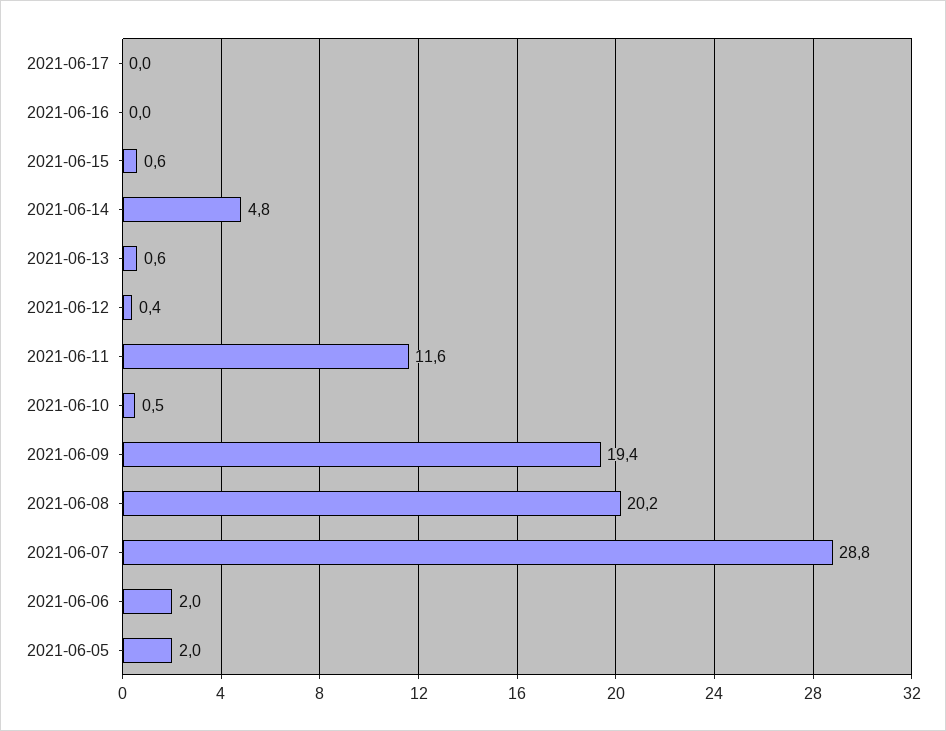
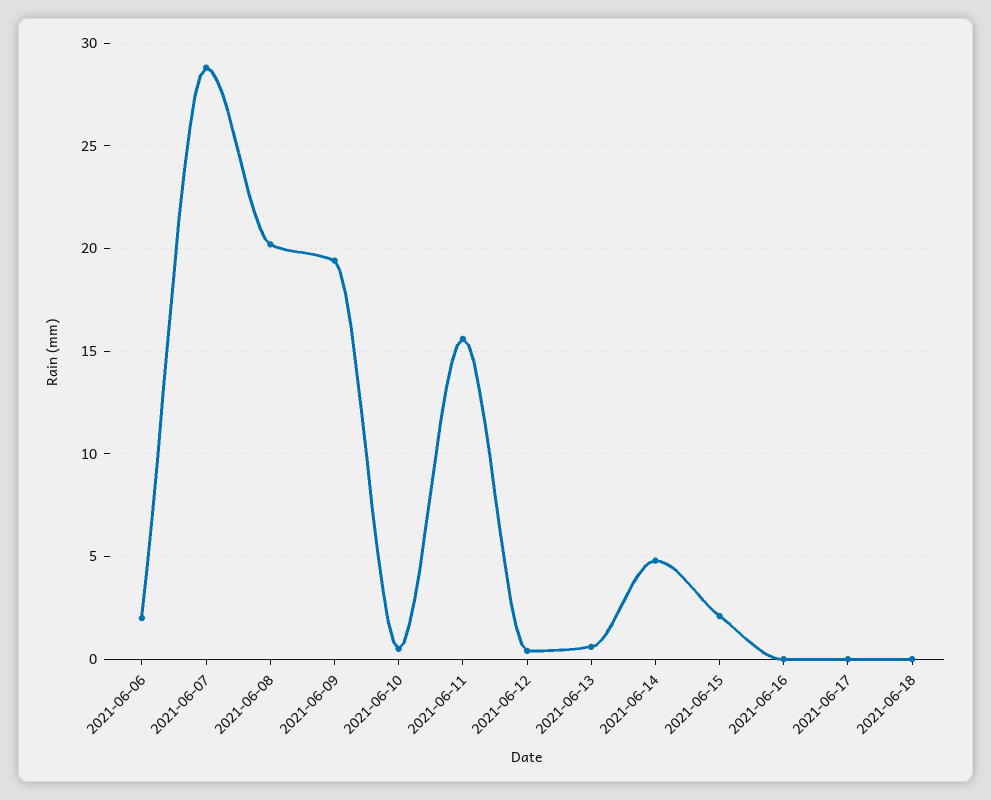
2021-06-15: 0.6 -> 2
2021-06-11: 11.6 -> 15.5
2021-06-05: 2 -> none
2021-06-18: none -> 0

